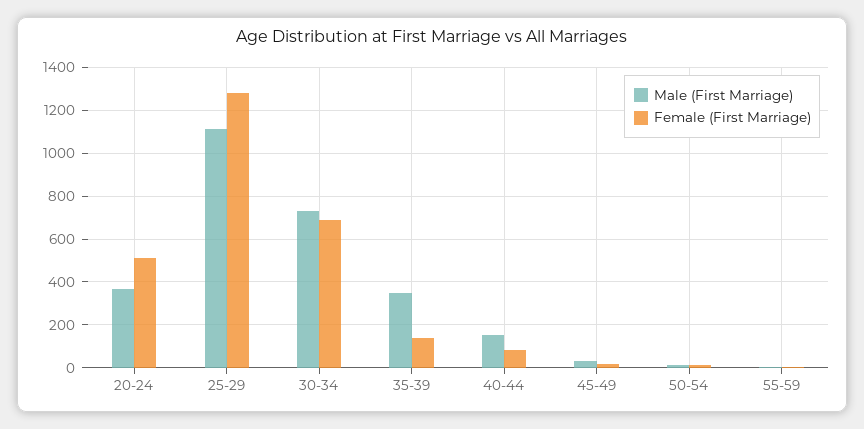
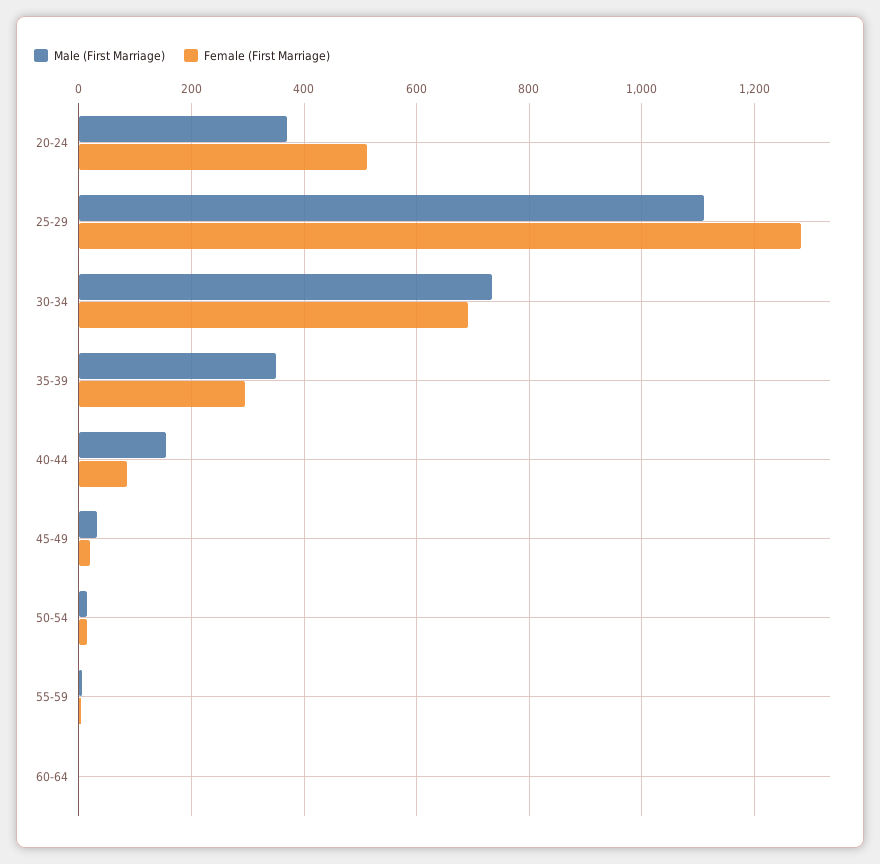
Female (First Marriage), 35-39: 150 -> 300
Male (First Marriage), 60-64: none -> 0
Female (First Marriage), 60-64: none -> 0

